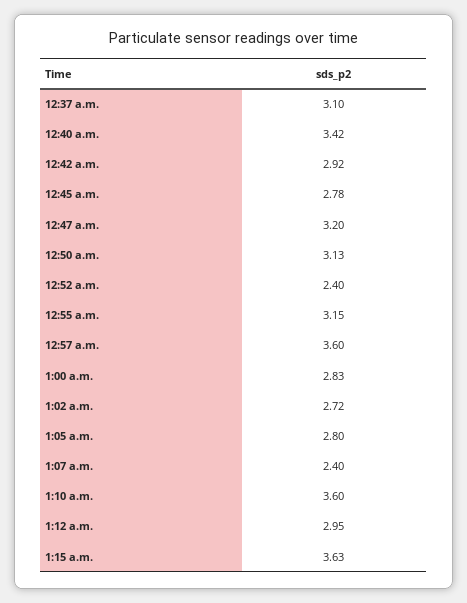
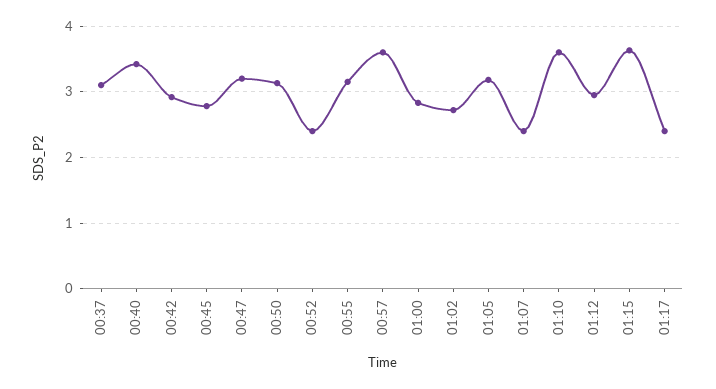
1:05 a.m.: 2.8 -> 3.2
01:17: none -> 2.4

